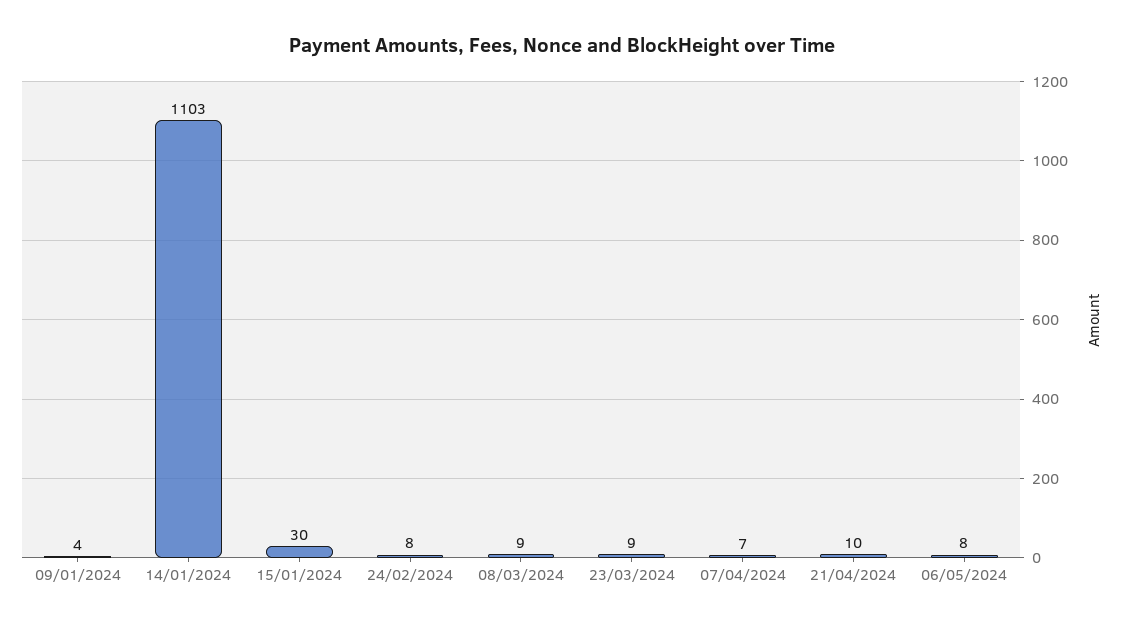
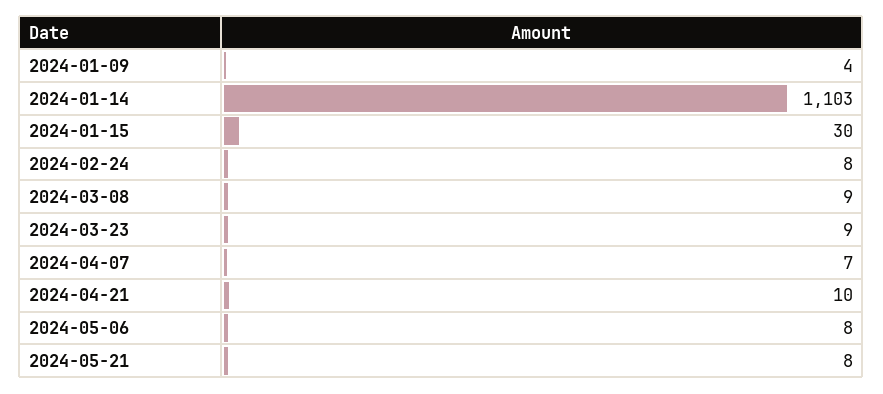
2024-05-21: none -> 8

